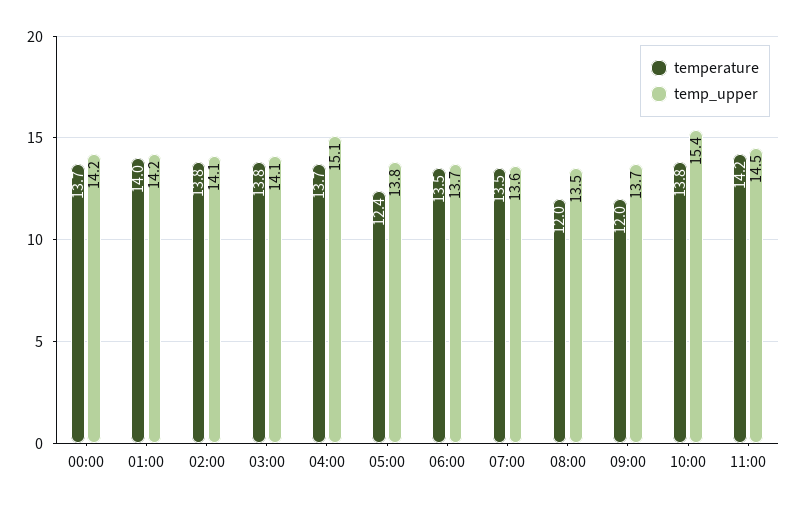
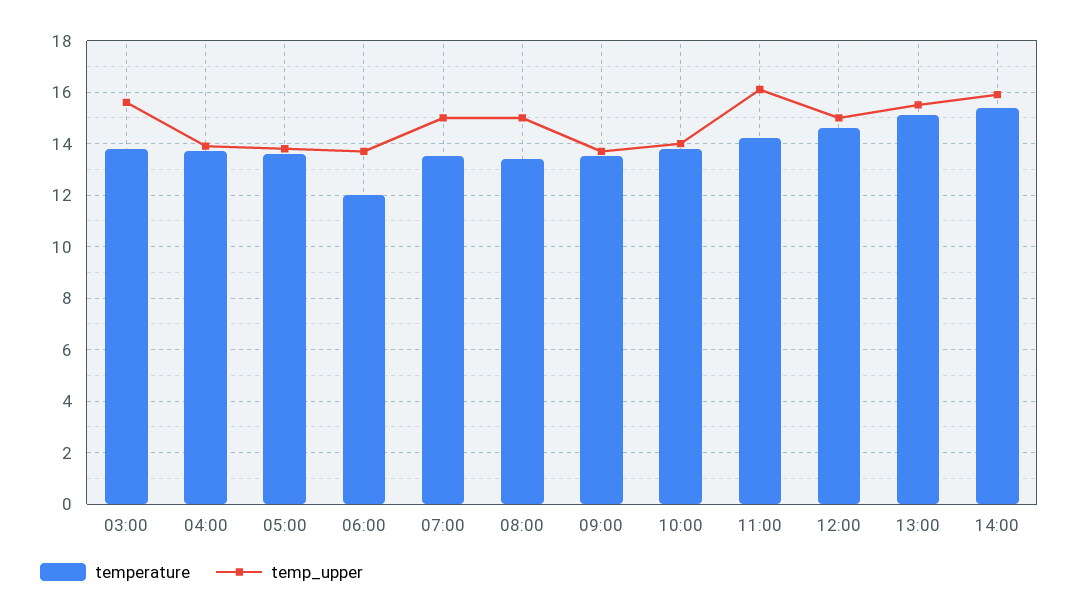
temperature, 00:00: 13.7 -> none
temp_upper, 00:00: 14.2 -> none
temperature, 01:00: 14 -> none
temp_upper, 01:00: 14.2 -> none
temperature, 02:00: 13.8 -> none
temp_upper, 02:00: 14.1 -> none
temp_upper, 03:00: 14.1 -> 15.5
temp_upper, 04:00: 15.1 -> 14
temperature, 05:00: 12.4 -> 13.5
temperature, 06:00: 13.5 -> 12
temp_upper, 07:00: 13.6 -> 15
temperature, 08:00: 12 -> 13.5
temp_upper, 08:00: 13.5 -> 15
temperature, 09:00: 12 -> 13.5
temp_upper, 10:00: 15.4 -> 14
temp_upper, 11:00: 14.5 -> 16
temperature, 12:00: none -> 14.5
temp_upper, 12:00: none -> 15
temperature, 13:00: none -> 15
temp_upper, 13:00: none -> 15.5
temperature, 14:00: none -> 15.5
temp_upper, 14:00: none -> 16

